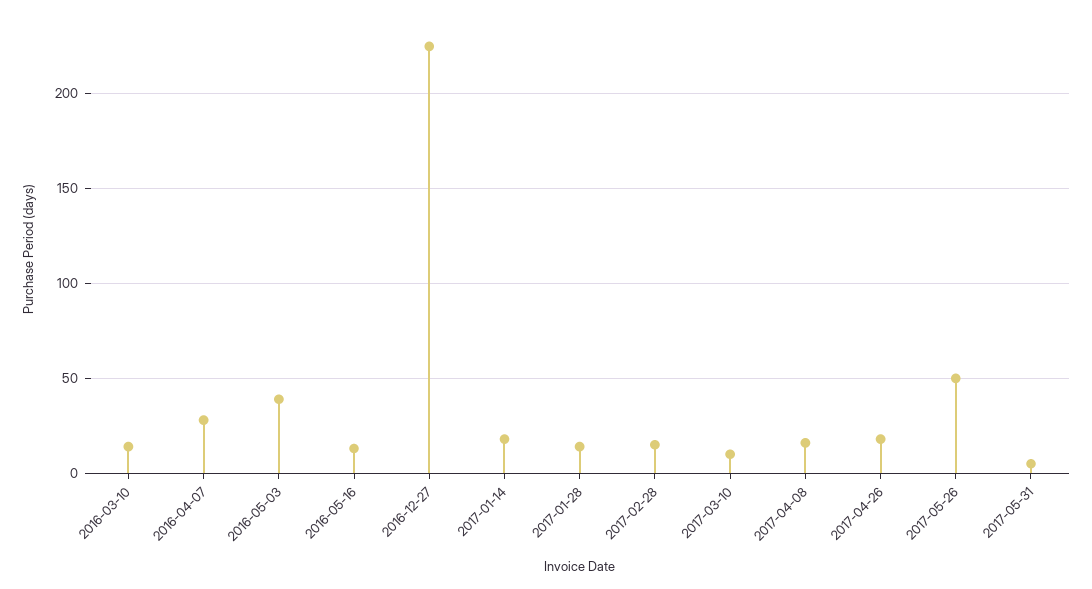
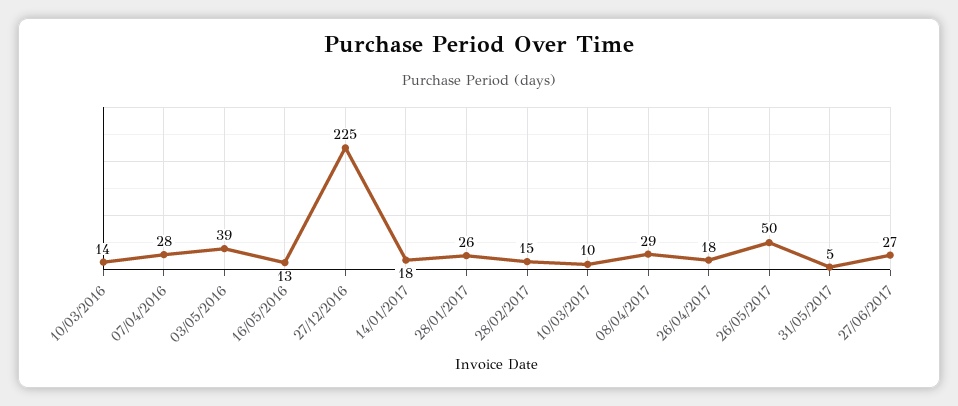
2017-01-28: 15 -> 26
2017-04-08: 15 -> 29
27/06/2017: none -> 27

